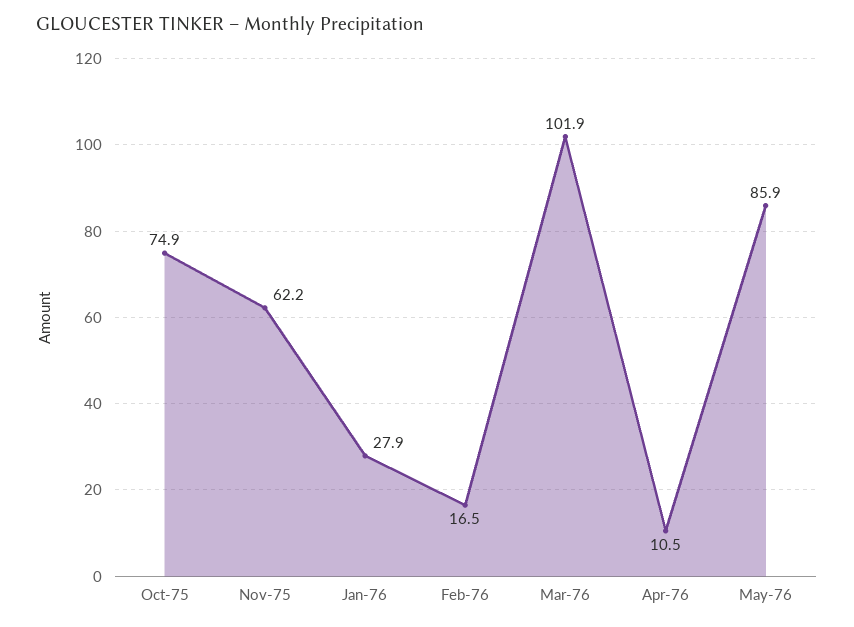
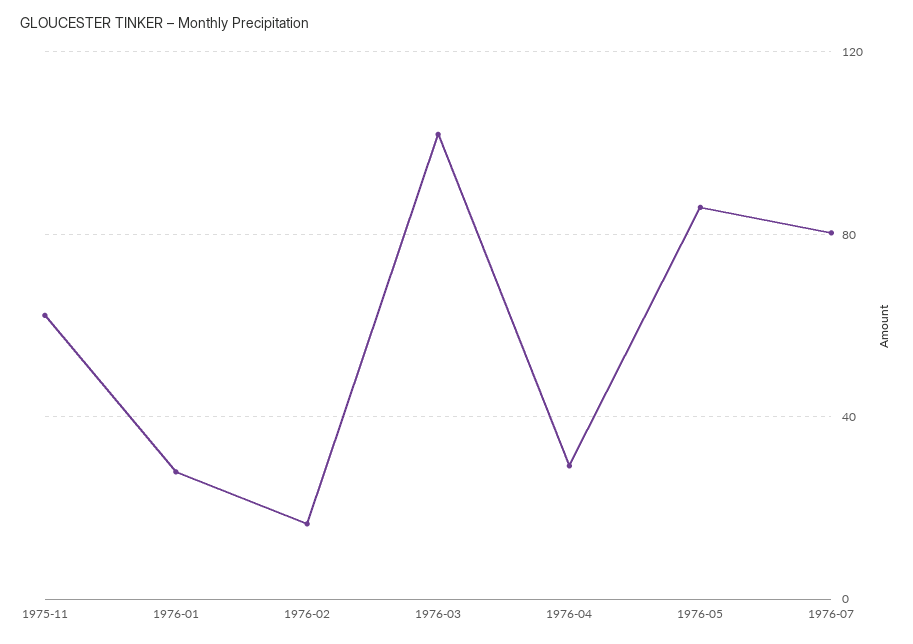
Oct-75: 74.9 -> none
Apr-76: 10.5 -> 30
1976-07: none -> 80

